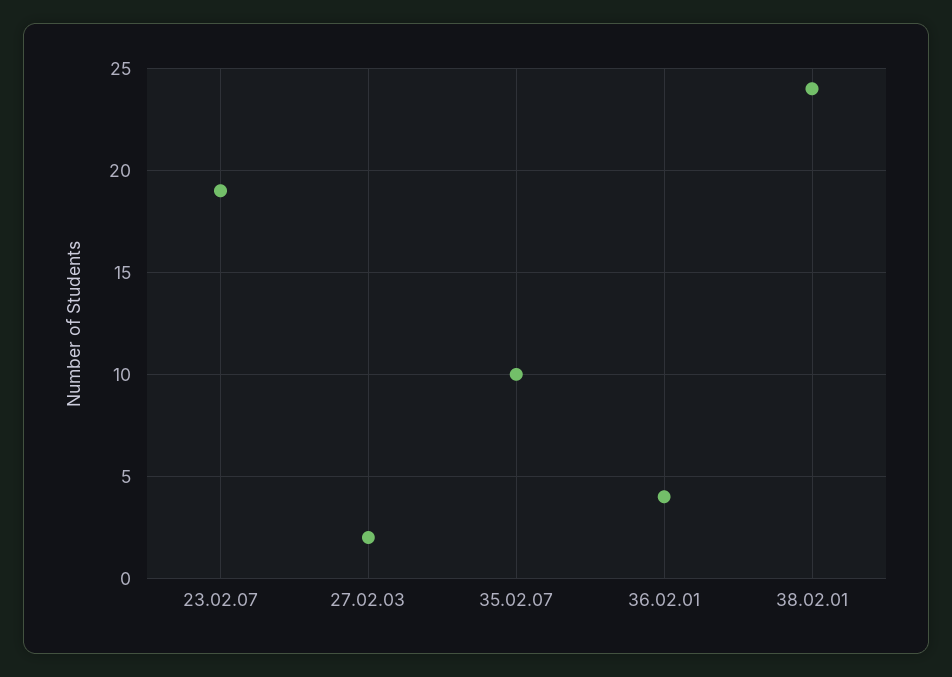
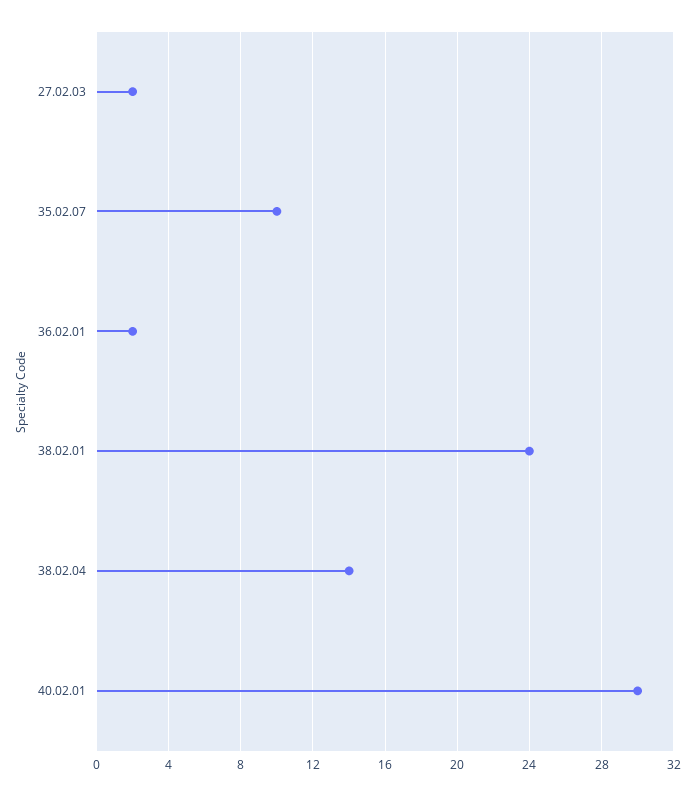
23.02.07: 19 -> none
36.02.01: 4 -> 2
38.02.04: none -> 14
40.02.01: none -> 30

